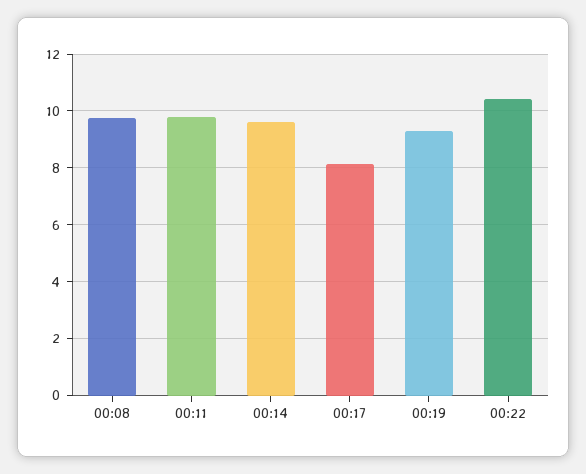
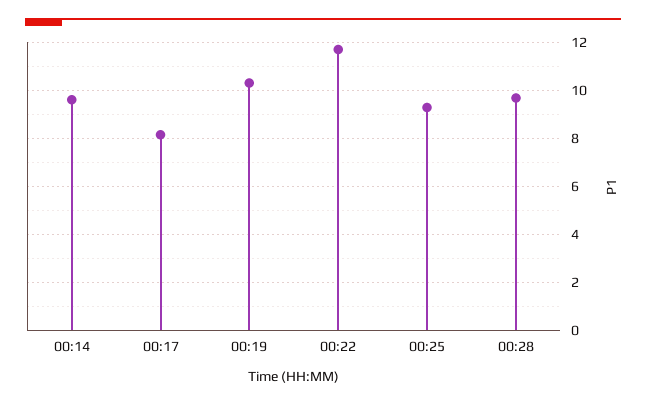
00:08: 9.75 -> none
00:11: 9.75 -> none
00:19: 9.25 -> 10.25
00:22: 10.5 -> 11.75
00:25: none -> 9.25
00:28: none -> 9.75

